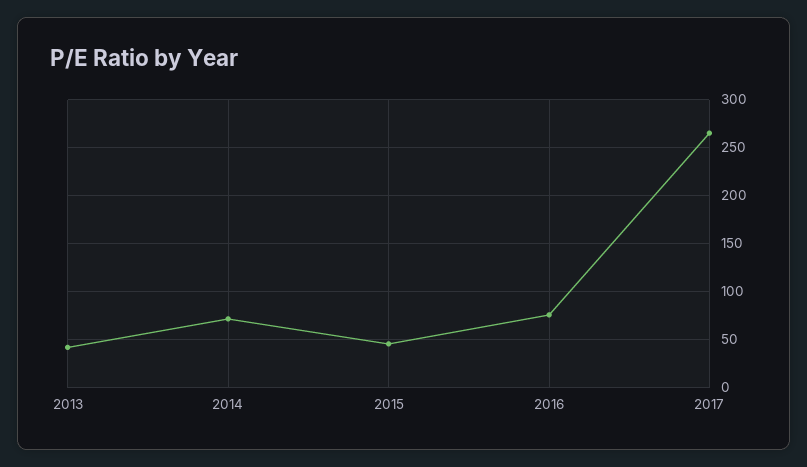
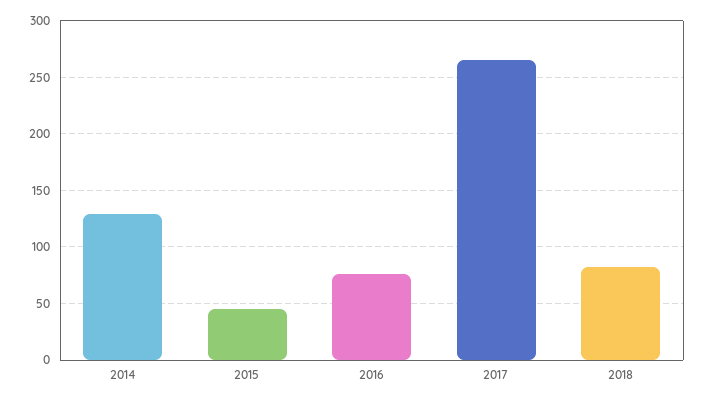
2013: 40 -> none
2014: 70 -> 130
2018: none -> 80

